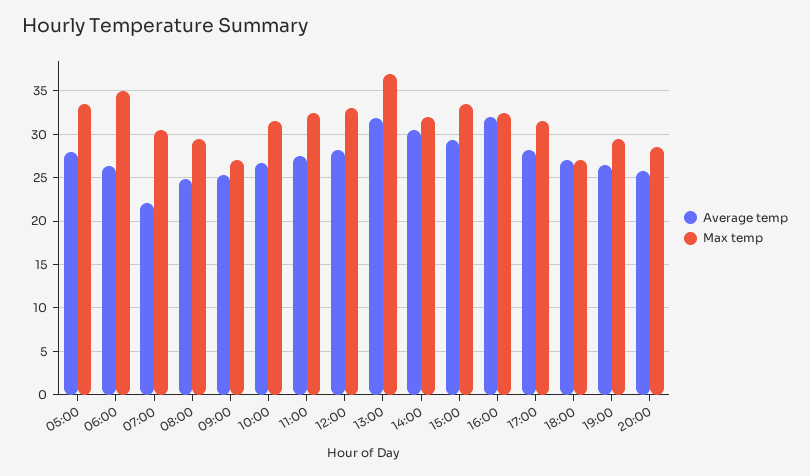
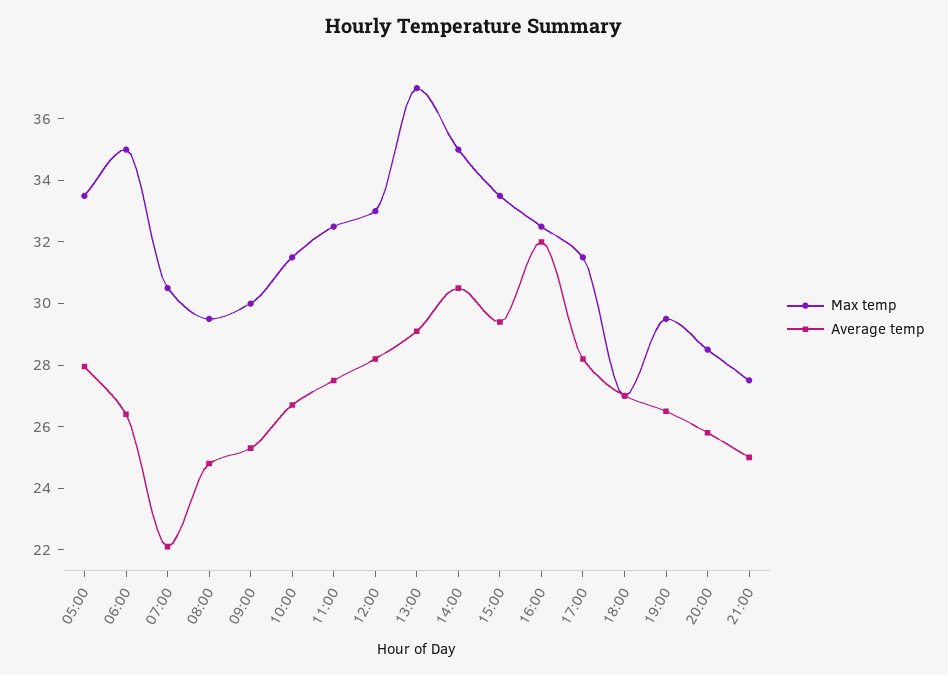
Max temp, 09:00: 27 -> 30
Average temp, 13:00: 32 -> 29
Max temp, 14:00: 32 -> 35
Max temp, 21:00: none -> 27.5
Average temp, 21:00: none -> 25

